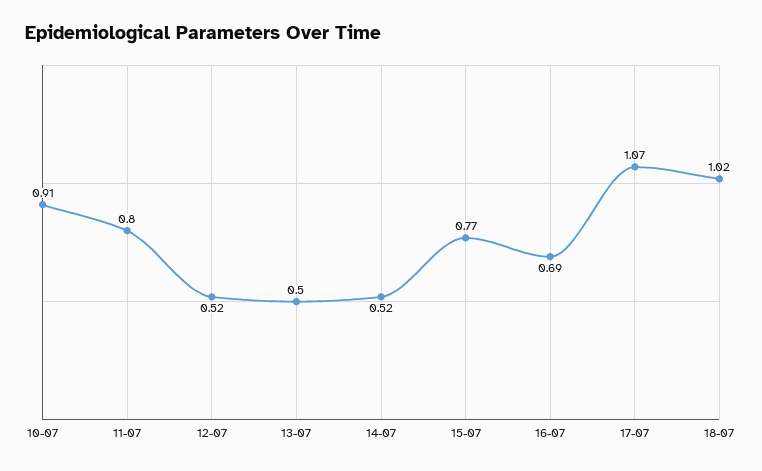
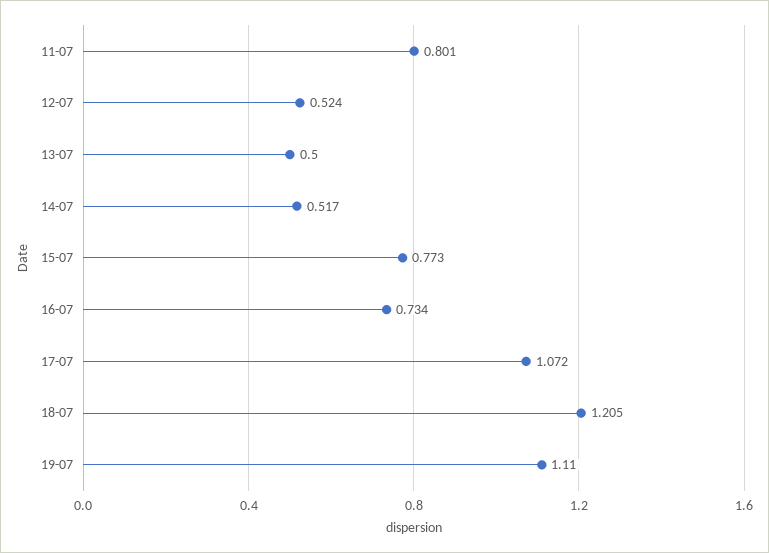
10-07: 0.91 -> none
16-07: 0.69 -> 0.734
18-07: 1.02 -> 1.205
19-07: none -> 1.11

